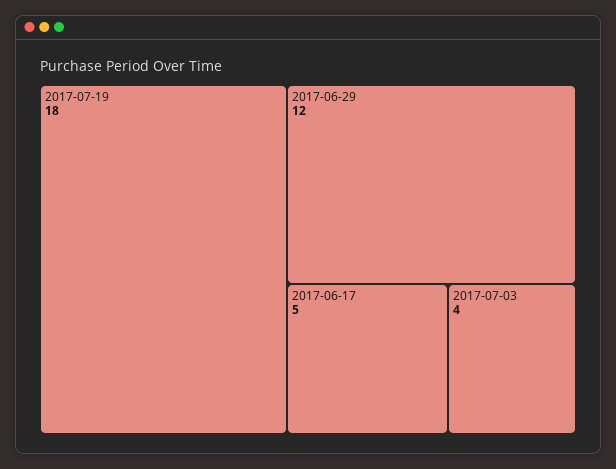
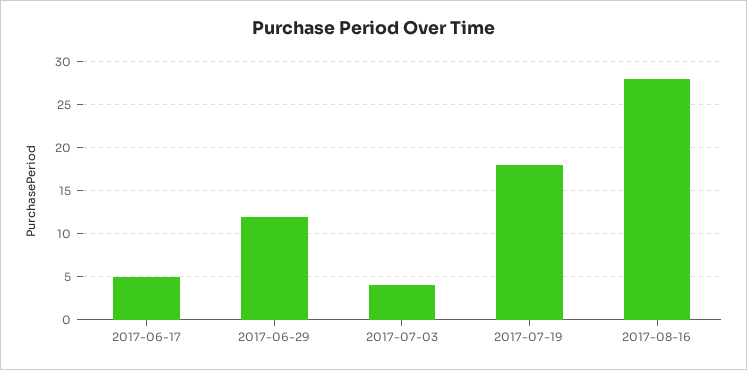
2017-08-16: none -> 28

